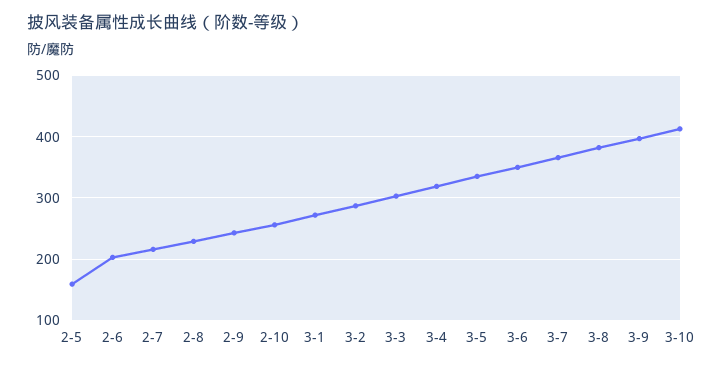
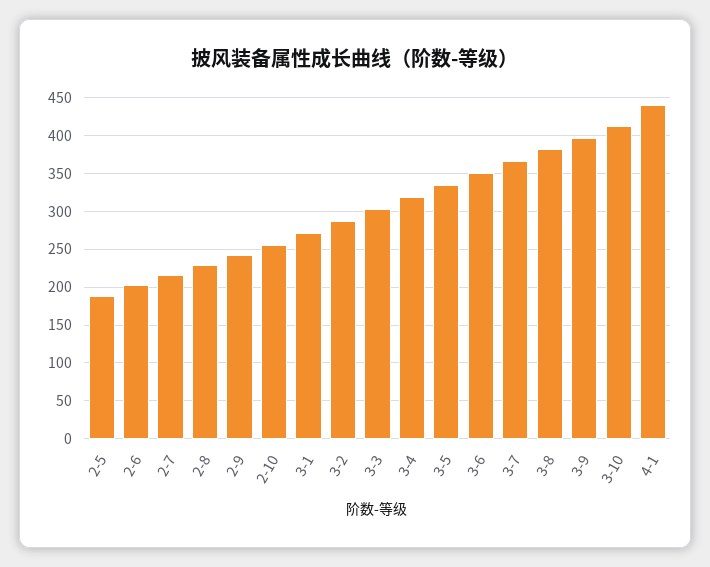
2-5: 160 -> 190
4-1: none -> 440

